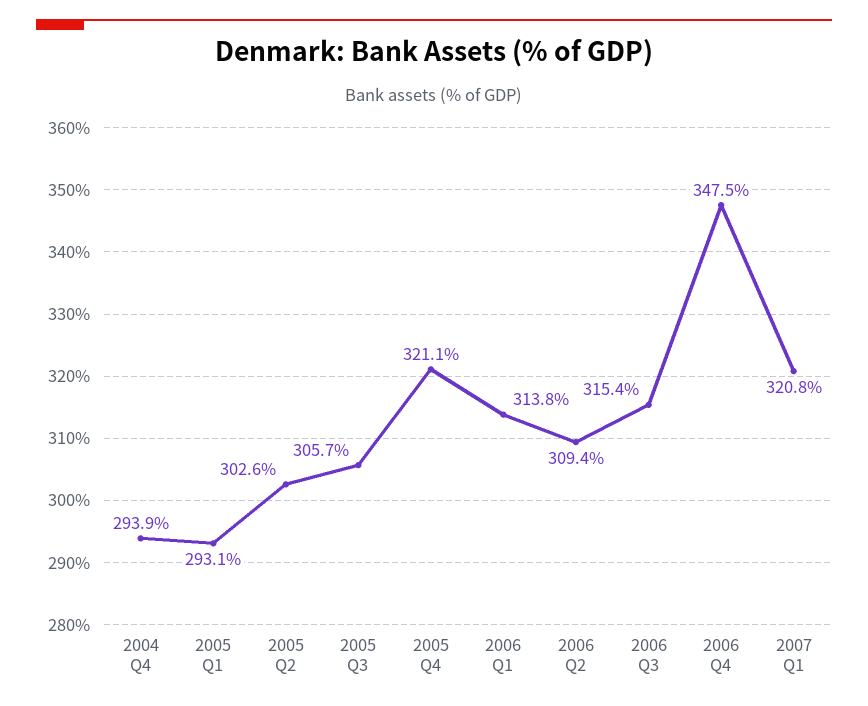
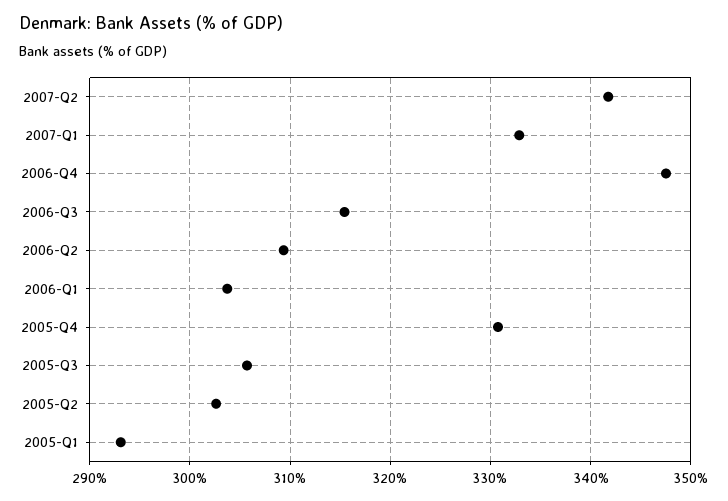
2004 Q4: 293.9 -> none
2005 Q4: 321.1 -> 331
2006 Q1: 313.8 -> 304
2007 Q1: 320.8 -> 333
2007-Q2: none -> 342

